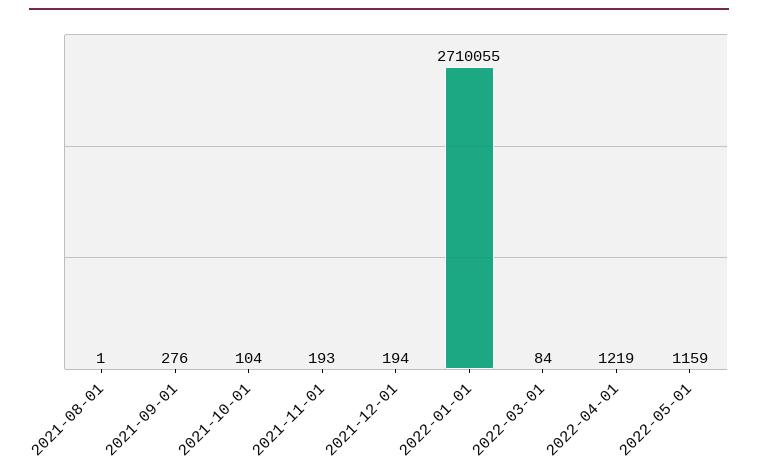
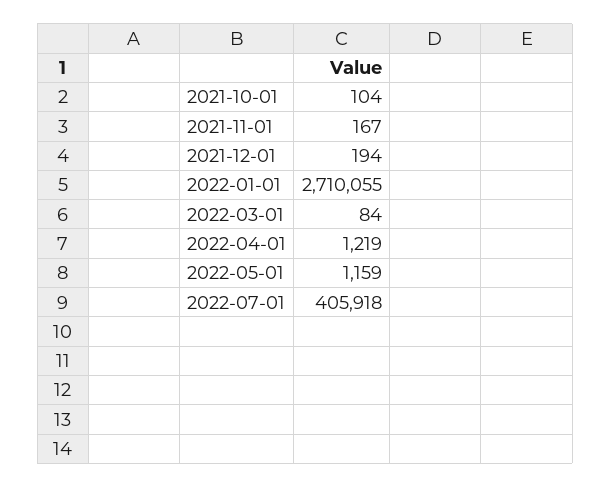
2021-08-01: 1 -> none
2021-09-01: 276 -> none
2021-11-01: 193 -> 167
2022-07-01: none -> 405918

